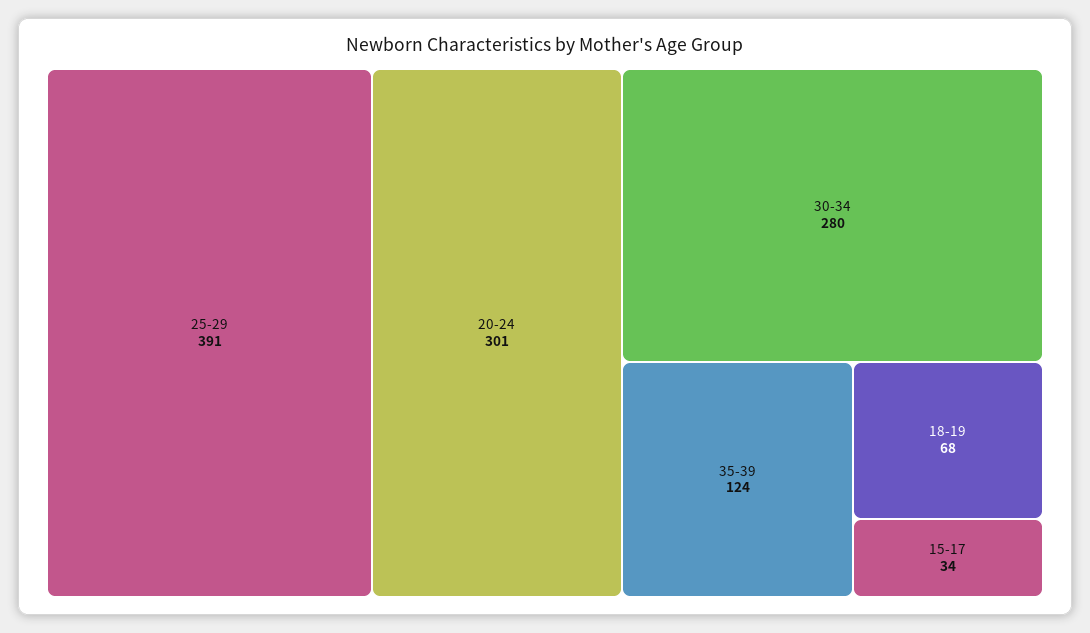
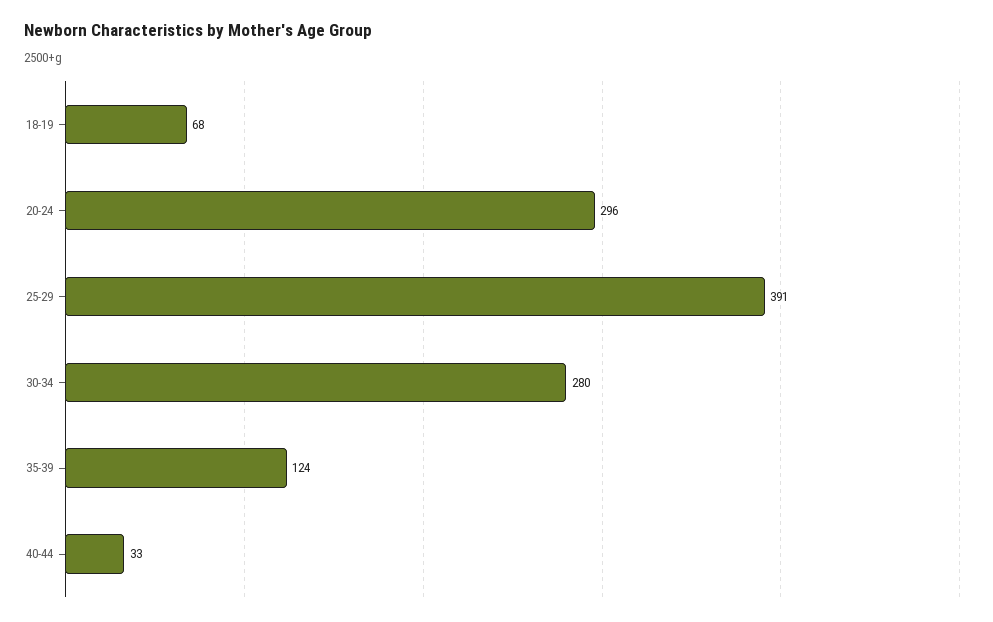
20-24: 301 -> 296
15-17: 34 -> none
40-44: none -> 33

